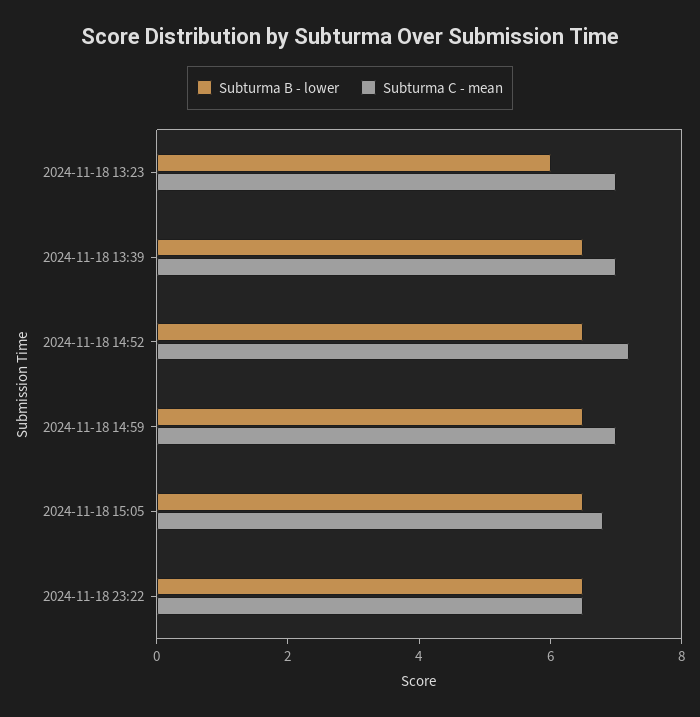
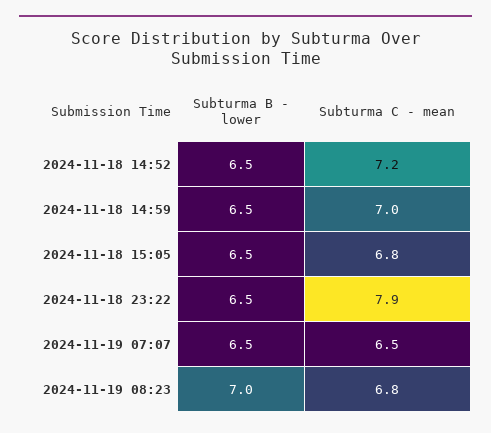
Subturma B - lower, 2024-11-18 13:23: 6 -> none
Subturma C - mean, 2024-11-18 13:23: 7 -> none
Subturma B - lower, 2024-11-18 13:39: 6.5 -> none
Subturma C - mean, 2024-11-18 13:39: 7 -> none
Subturma C - mean, 2024-11-18 23:22: 6.5 -> 7.9
Subturma B - lower, 2024-11-19 07:07: none -> 6.5
Subturma C - mean, 2024-11-19 07:07: none -> 6.5
Subturma B - lower, 2024-11-19 08:23: none -> 7
Subturma C - mean, 2024-11-19 08:23: none -> 6.8

